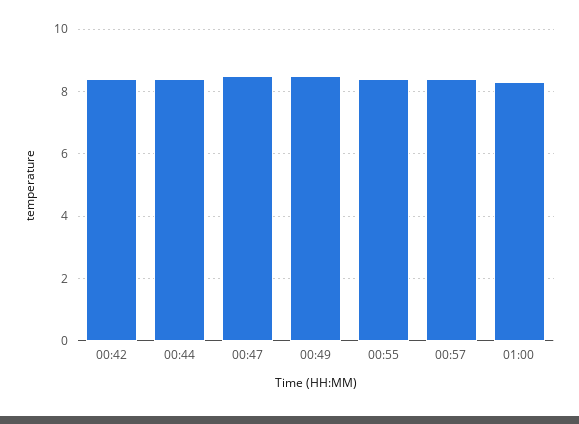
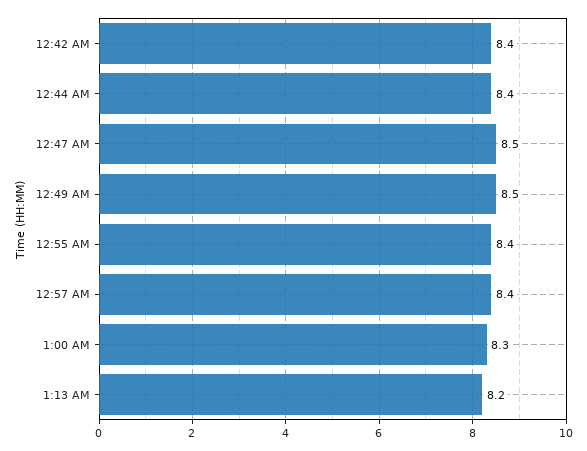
1:13 AM: none -> 8.2

